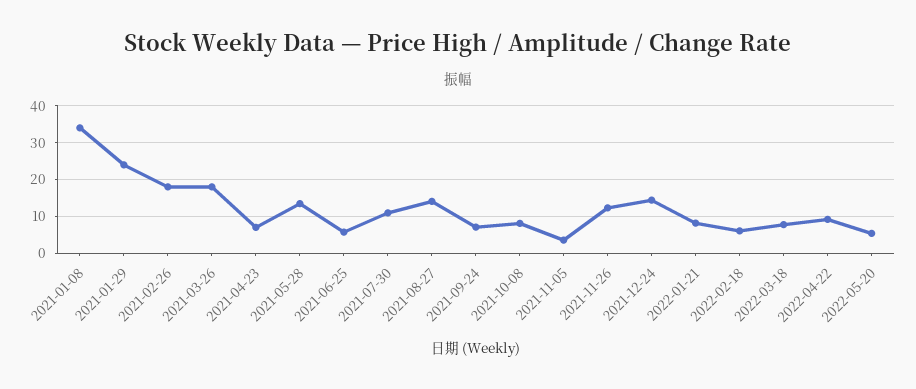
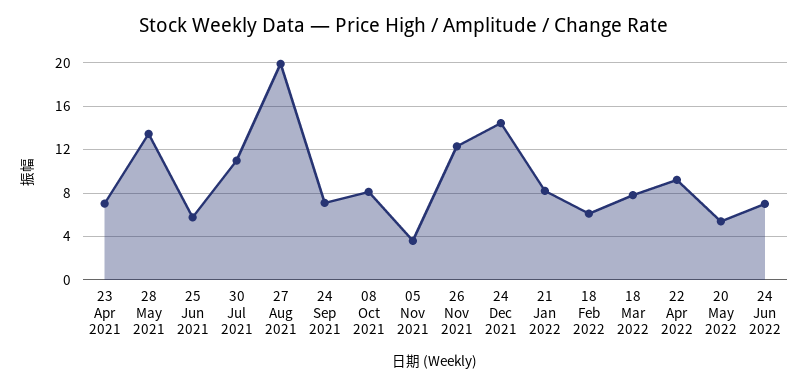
2021-01-08: 34 -> none
2021-01-29: 24 -> none
2021-02-26: 18 -> none
2021-03-26: 18 -> none
2021-08-27: 14 -> 20
24 Jun 2022: none -> 7

